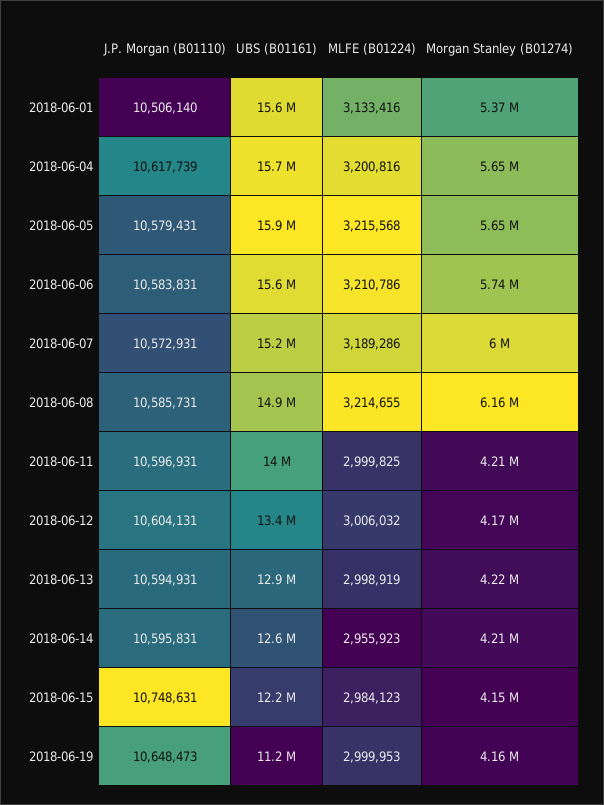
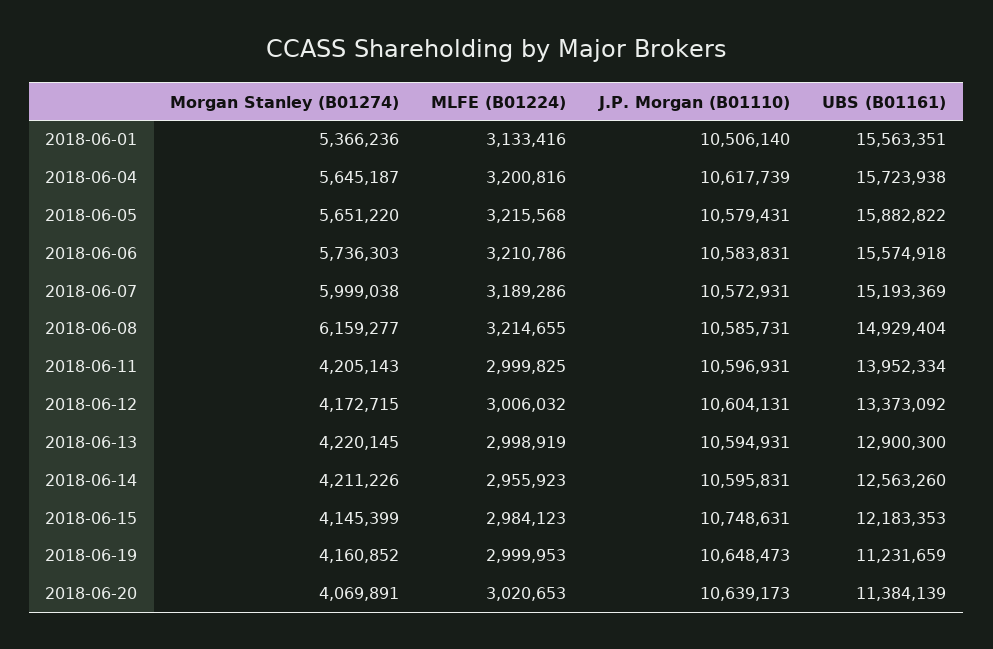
Morgan Stanley (B01274), 2018-06-20: none -> 4069891
MLFE (B01224), 2018-06-20: none -> 3020653
J.P. Morgan (B01110), 2018-06-20: none -> 10639173
UBS (B01161), 2018-06-20: none -> 11384139

